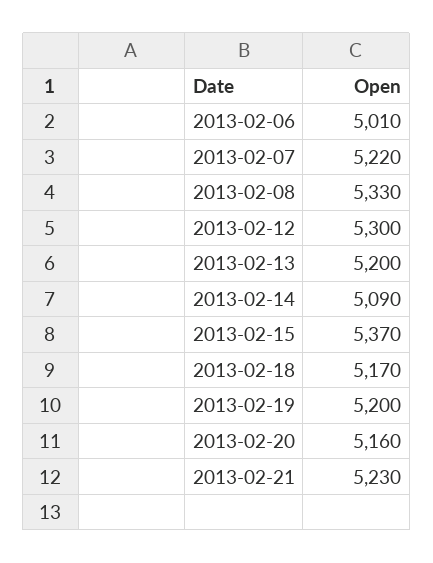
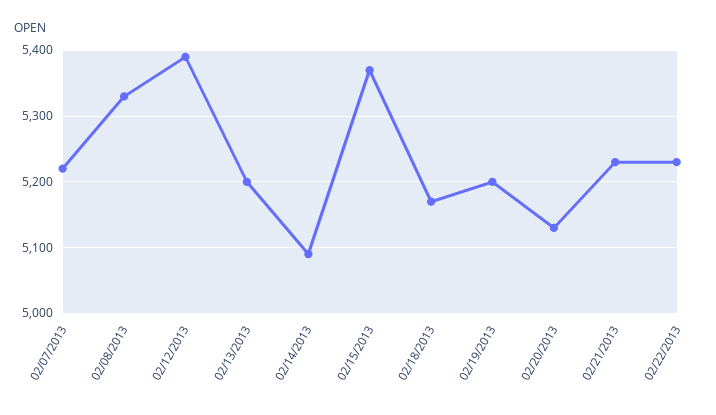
2013-02-06: 5010 -> none
2013-02-12: 5300 -> 5390
2013-02-20: 5160 -> 5130
02/22/2013: none -> 5230

